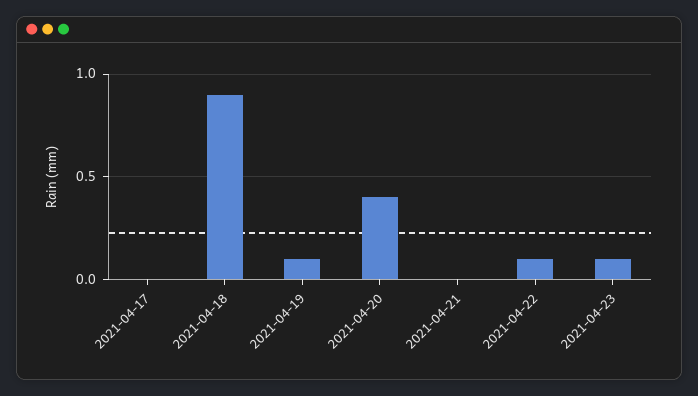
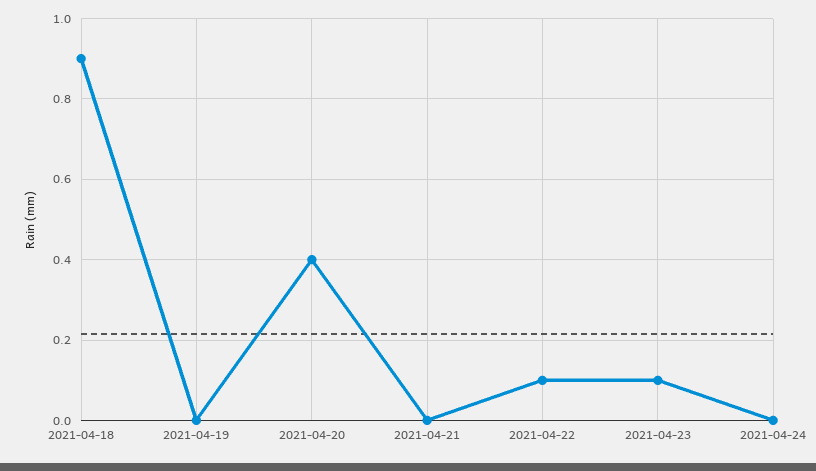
2021-04-17: 0 -> none
2021-04-19: 0.1 -> 0
2021-04-24: none -> 0

